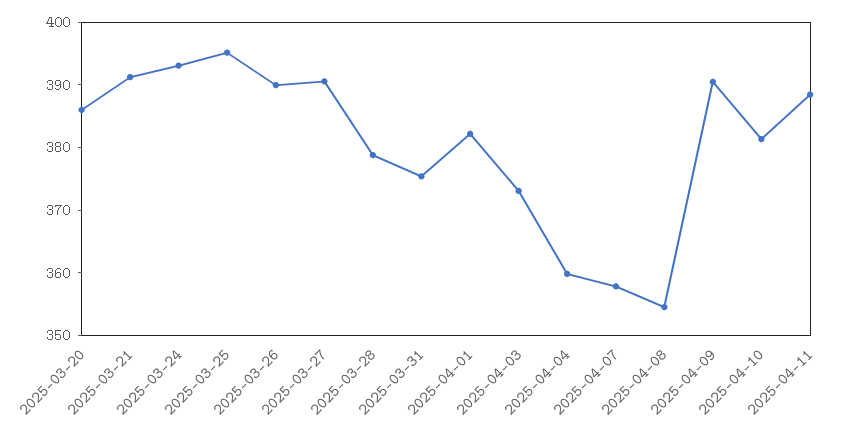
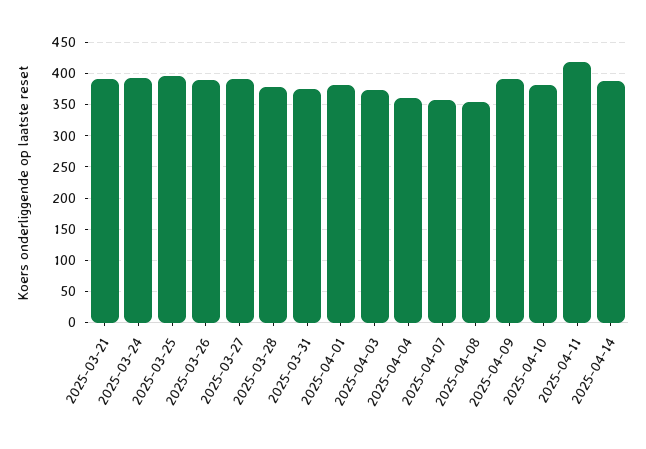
2025-03-20: 386 -> none
2025-04-11: 388 -> 420
2025-04-14: none -> 390

